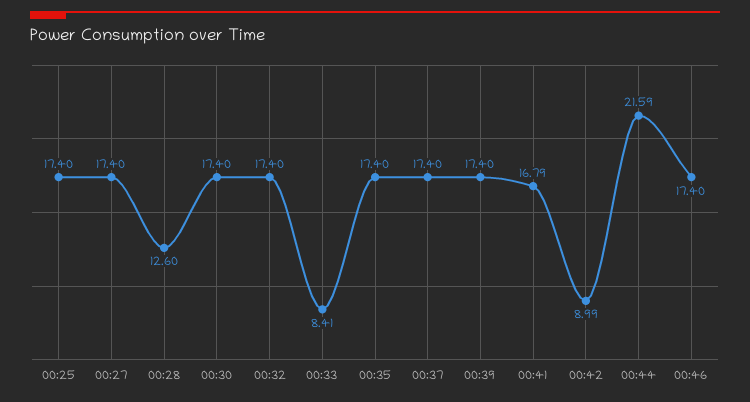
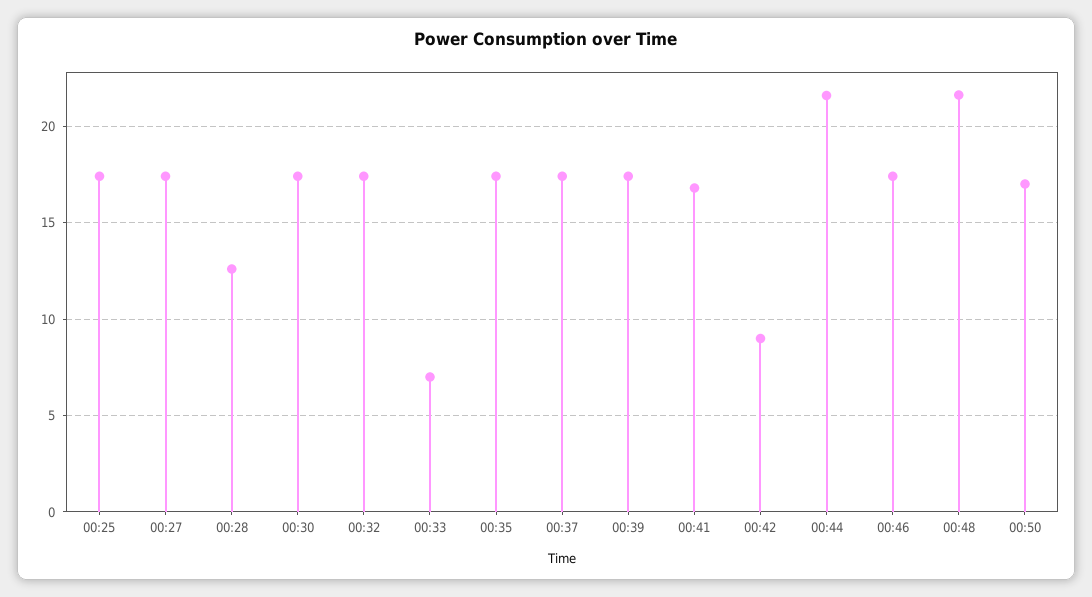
00:33: 8.41 -> 7
00:48: none -> 21.5
00:50: none -> 17

